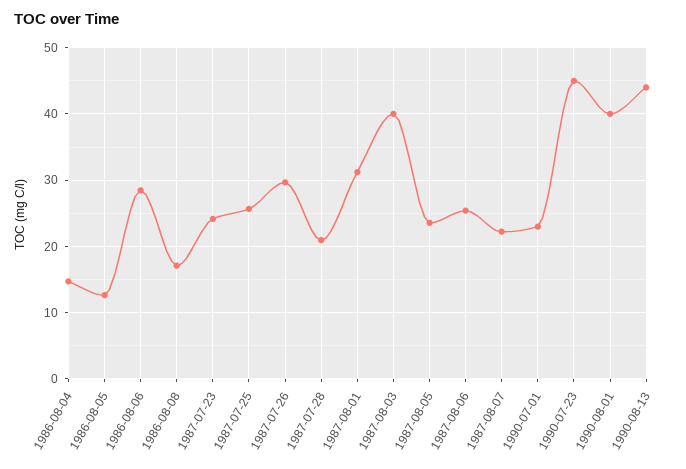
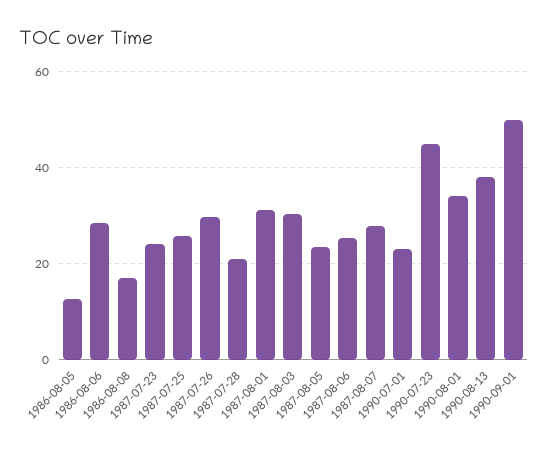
1986-08-04: 15 -> none
1987-08-03: 40 -> 30
1987-08-07: 22 -> 28
1990-08-01: 40 -> 34
1990-08-13: 44 -> 38
1990-09-01: none -> 50

